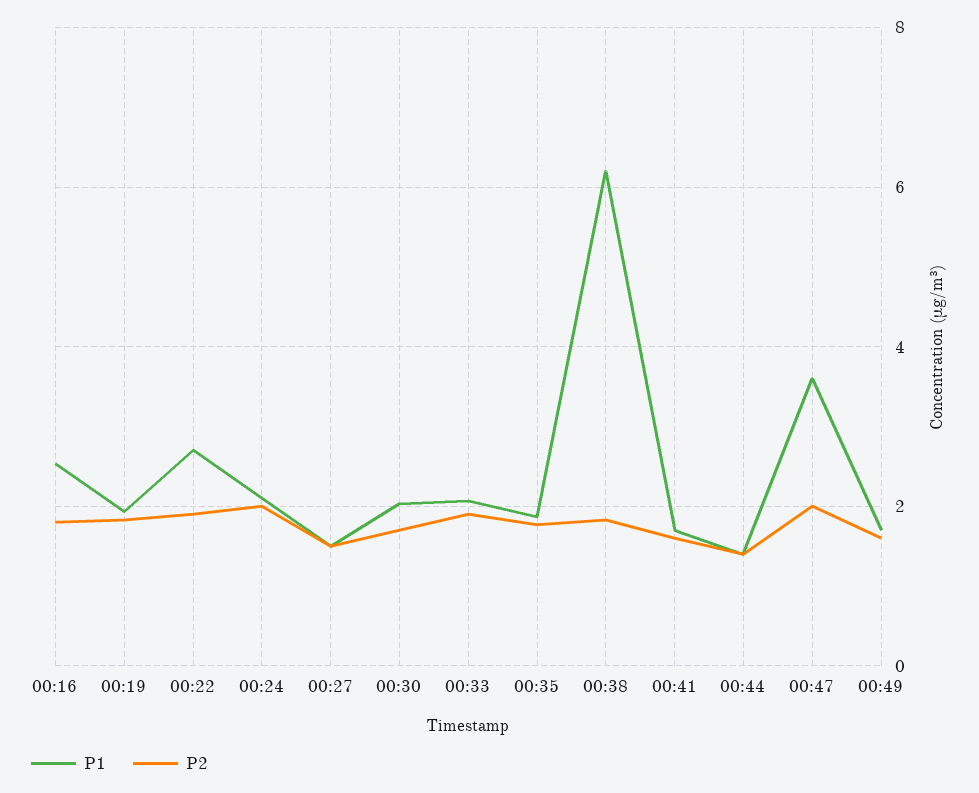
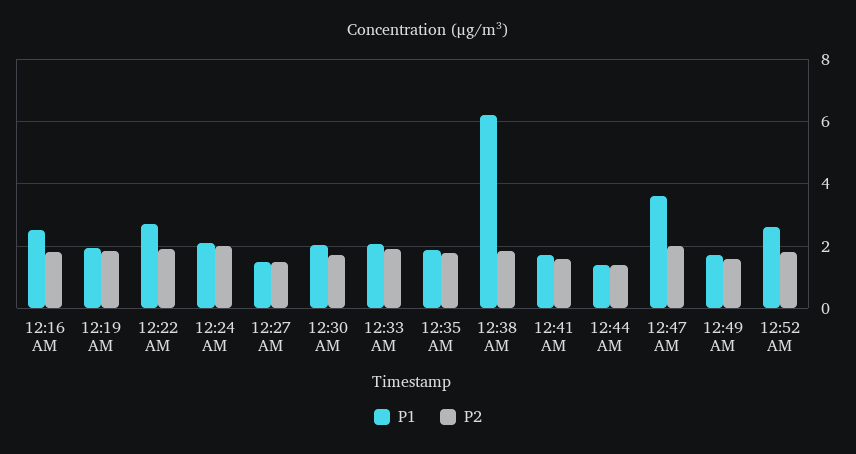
P1, 12:52 AM: none -> 2.6
P2, 12:52 AM: none -> 1.8

